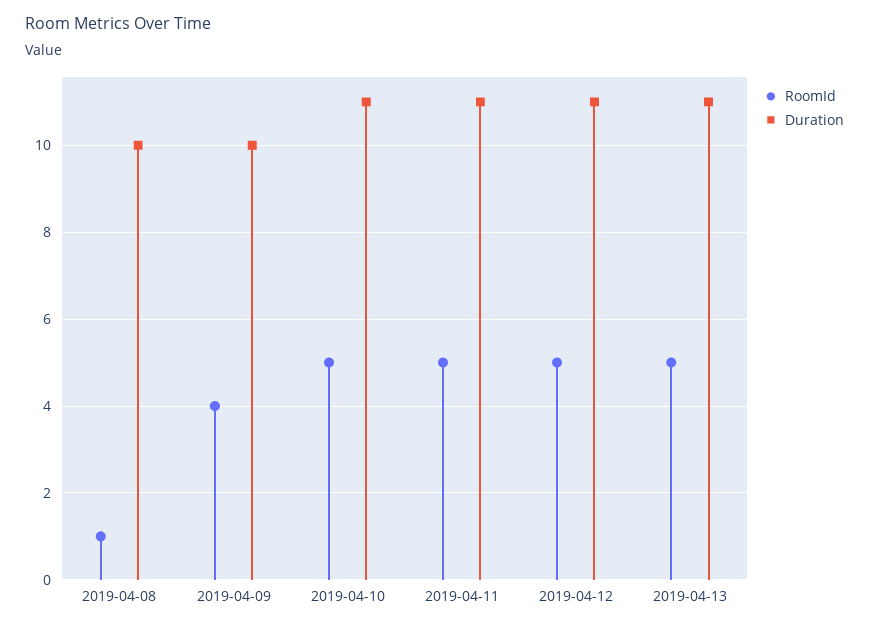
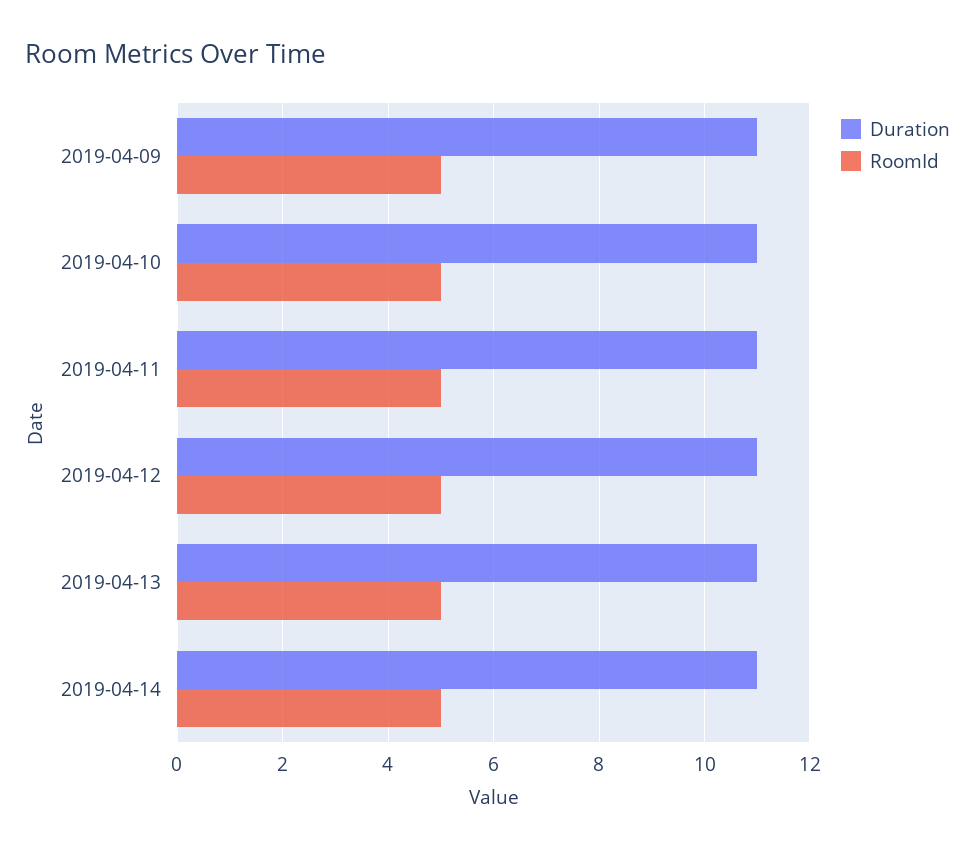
RoomId, 2019-04-08: 1 -> none
Duration, 2019-04-08: 10 -> none
RoomId, 2019-04-09: 4 -> 5
Duration, 2019-04-09: 10 -> 11
Duration, 2019-04-14: none -> 11
RoomId, 2019-04-14: none -> 5

